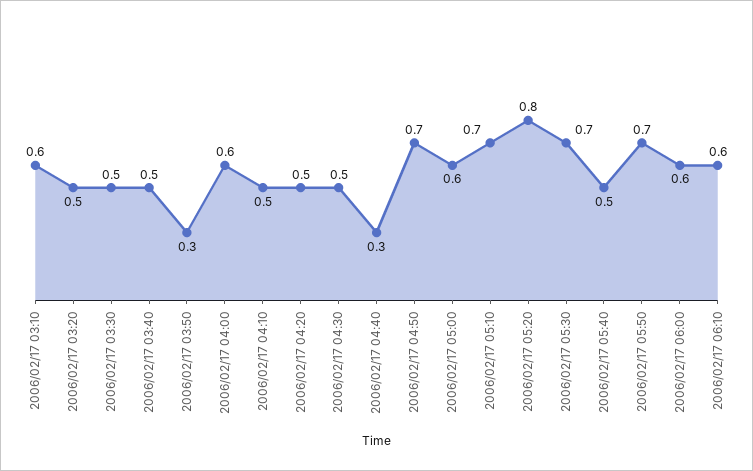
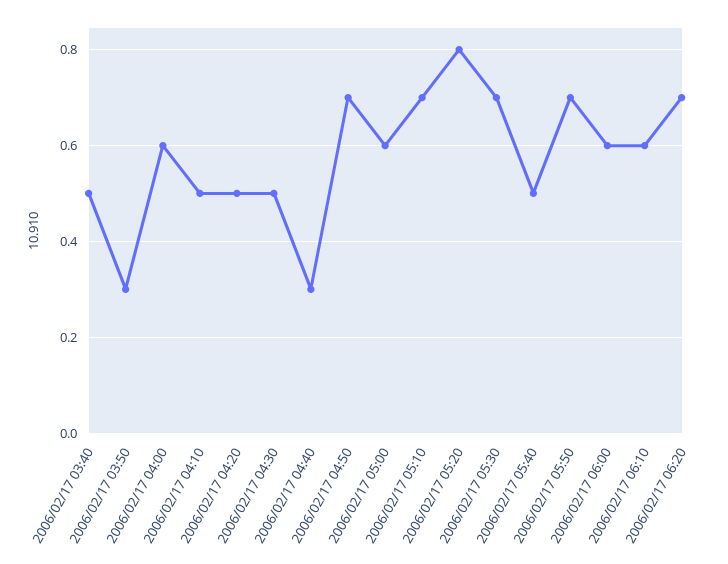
2006/02/17 03:10: 0.6 -> none
2006/02/17 03:20: 0.5 -> none
2006/02/17 03:30: 0.5 -> none
2006/02/17 06:20: none -> 0.7

